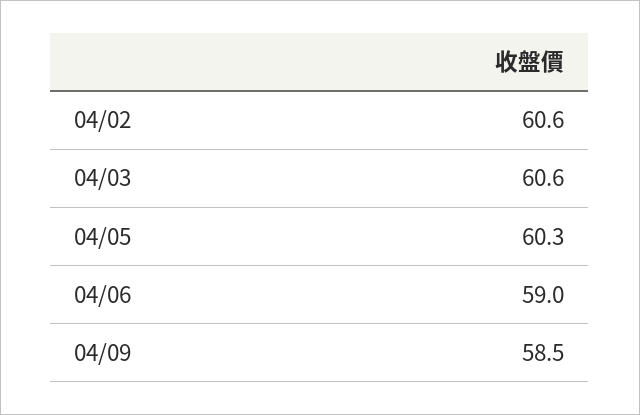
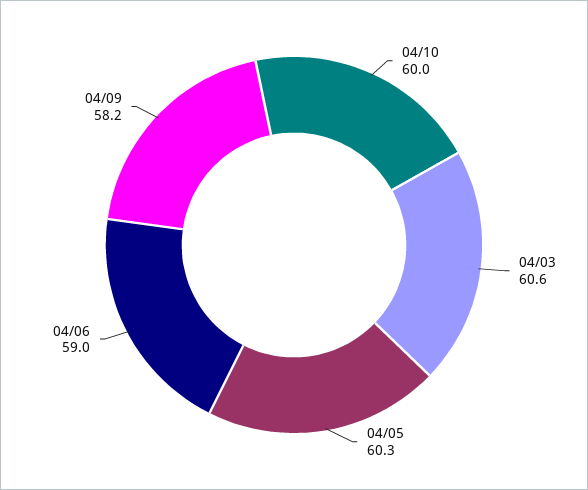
04/02: 60.6 -> none
04/09: 58.5 -> 58.2
04/10: none -> 60

